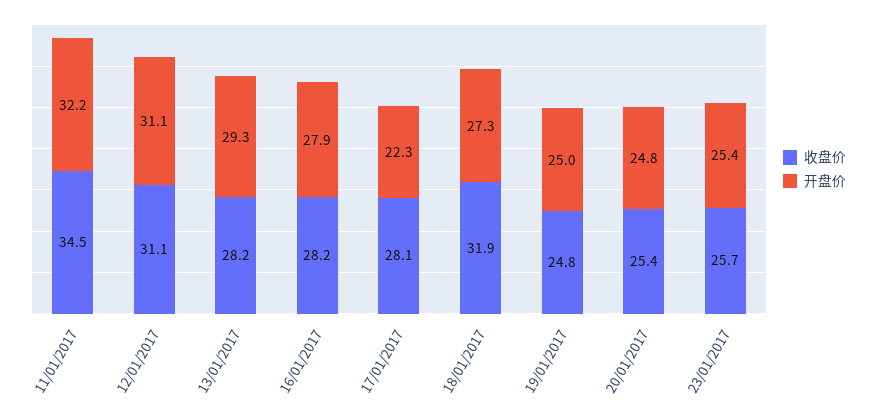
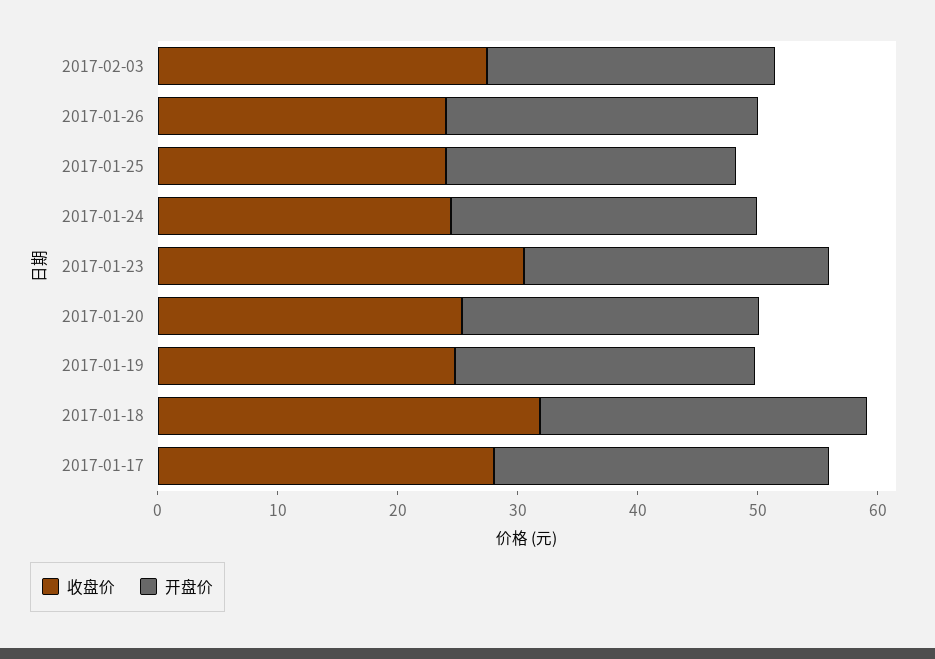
收盘价, 11/01/2017: 34.5 -> none
开盘价, 11/01/2017: 32.2 -> none
收盘价, 12/01/2017: 31.1 -> none
开盘价, 12/01/2017: 31.1 -> none
收盘价, 13/01/2017: 28.2 -> none
开盘价, 13/01/2017: 29.3 -> none
收盘价, 16/01/2017: 28.2 -> none
开盘价, 16/01/2017: 27.9 -> none
开盘价, 17/01/2017: 22.3 -> 28
收盘价, 23/01/2017: 25.7 -> 30
收盘价, 2017-02-03: none -> 28
开盘价, 2017-02-03: none -> 24
收盘价, 2017-01-26: none -> 24
开盘价, 2017-01-26: none -> 26
收盘价, 2017-01-25: none -> 24
开盘价, 2017-01-25: none -> 24
收盘价, 2017-01-24: none -> 24
开盘价, 2017-01-24: none -> 26

